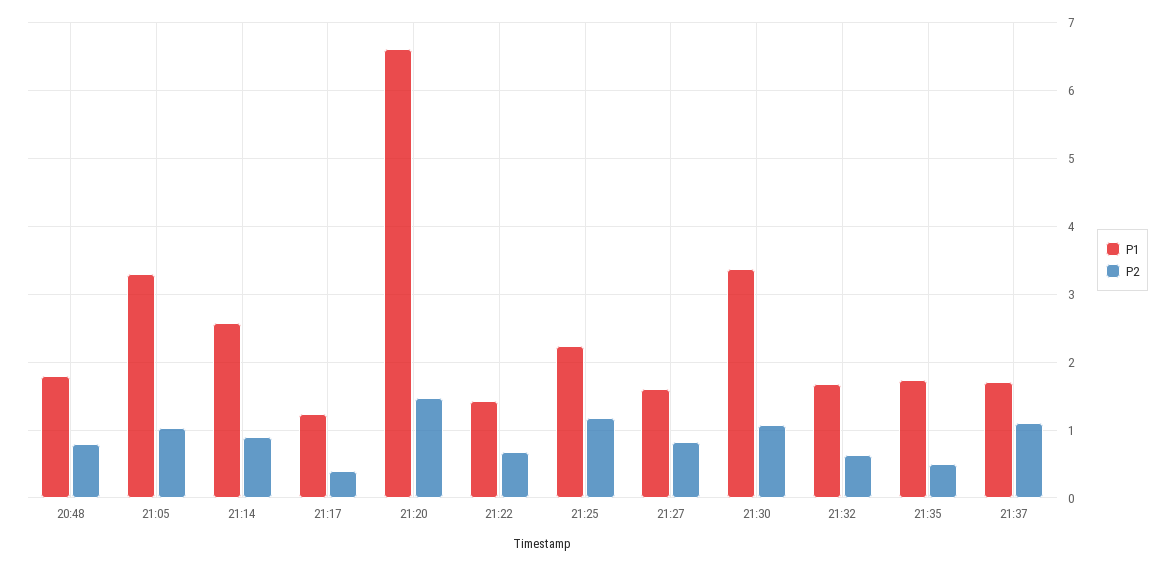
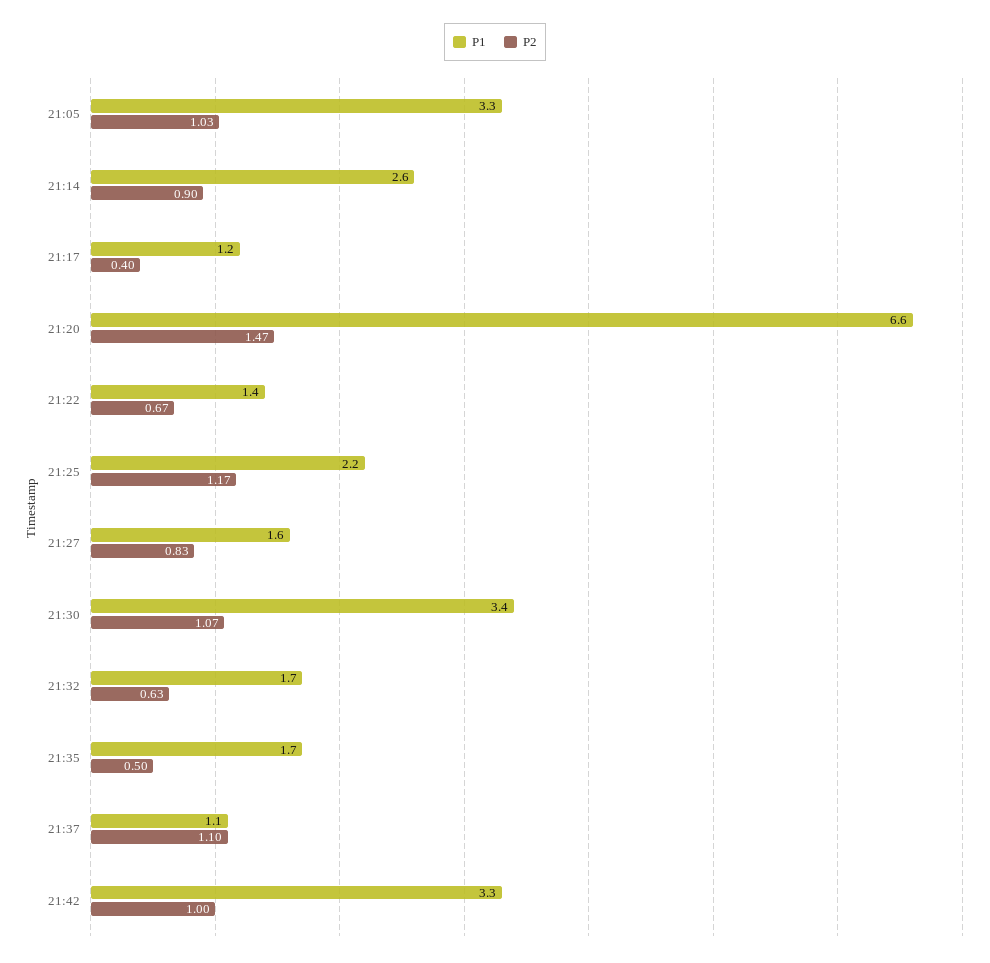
P1, 20:48: 1.8 -> none
P2, 20:48: 0.8 -> none
P1, 21:37: 1.7 -> 1.1
P1, 21:42: none -> 3.3
P2, 21:42: none -> 1

